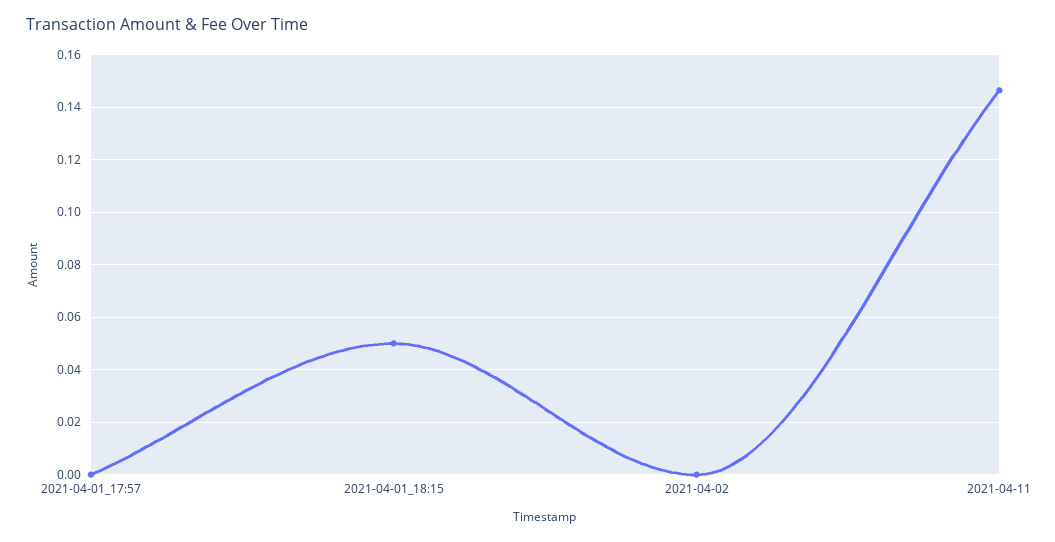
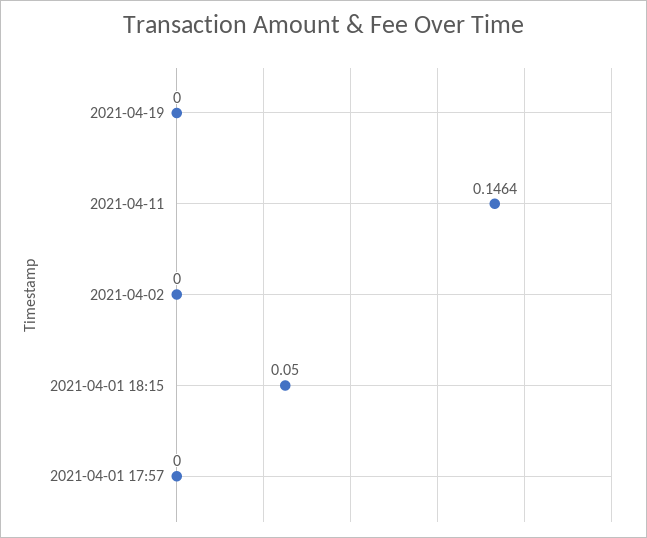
2021-04-19: none -> 0

